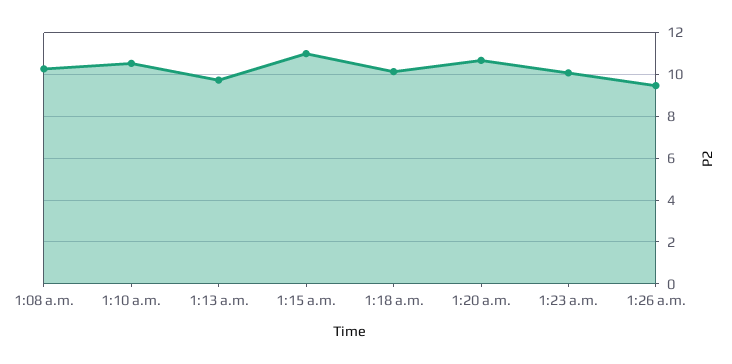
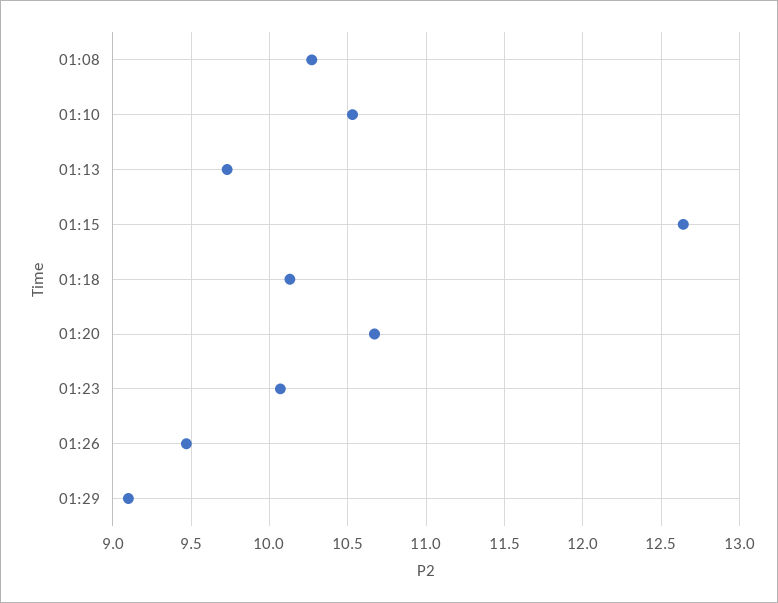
1:15 a.m.: 11 -> 12.65
01:29: none -> 9.1

